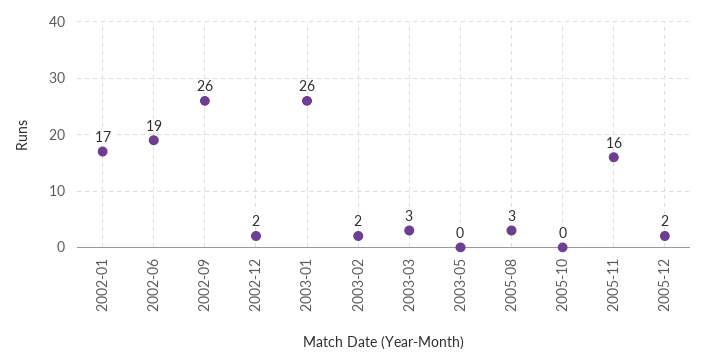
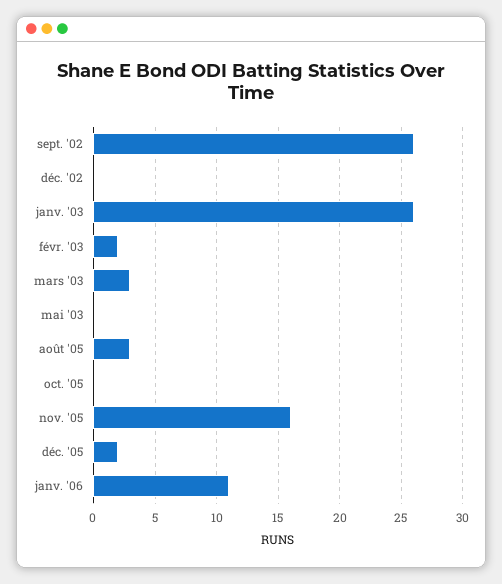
2002-01: 17 -> none
2002-06: 19 -> none
2002-12: 2 -> 0
janv. '06: none -> 11

